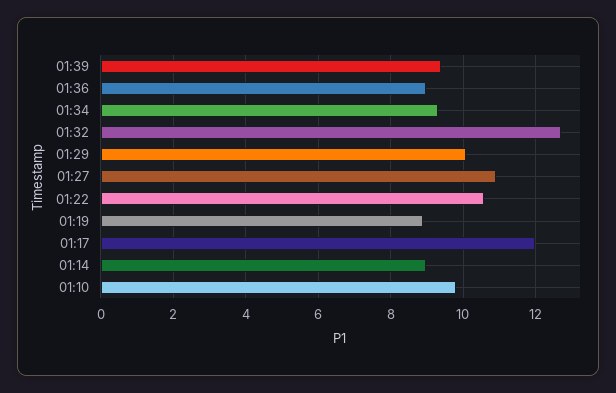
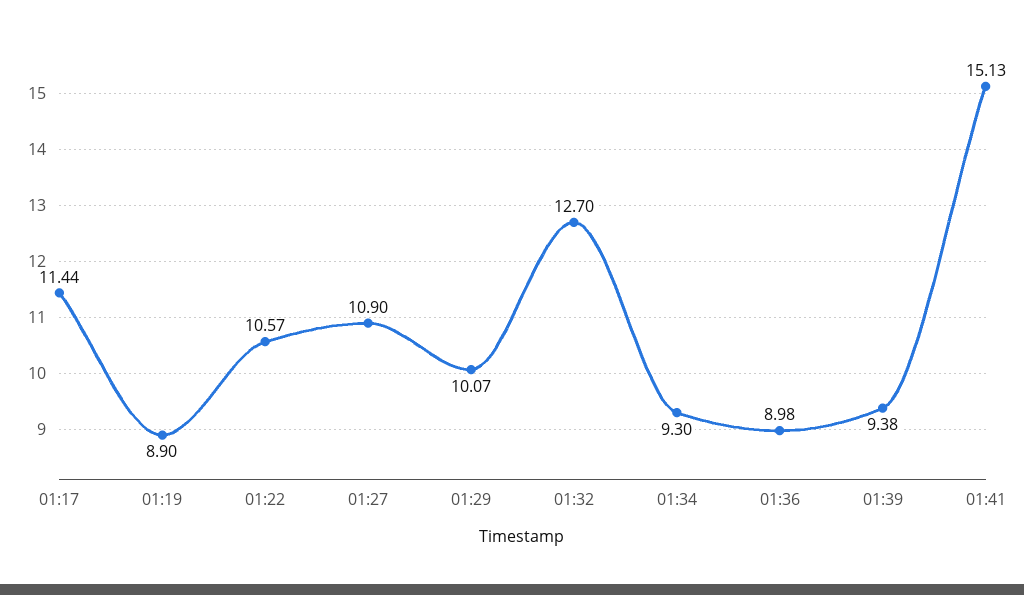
01:17: 12 -> 11.44
01:14: 9 -> none
01:10: 9.8 -> none
01:41: none -> 15.13

